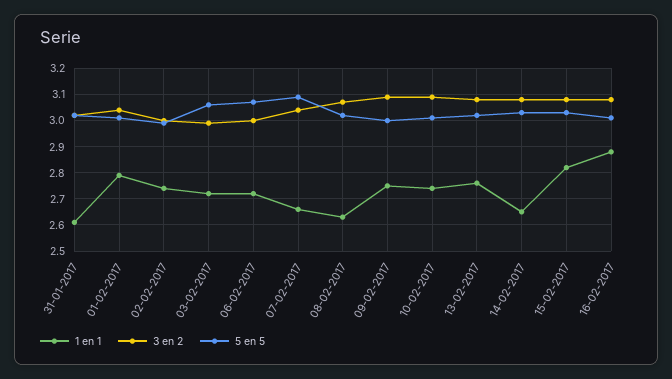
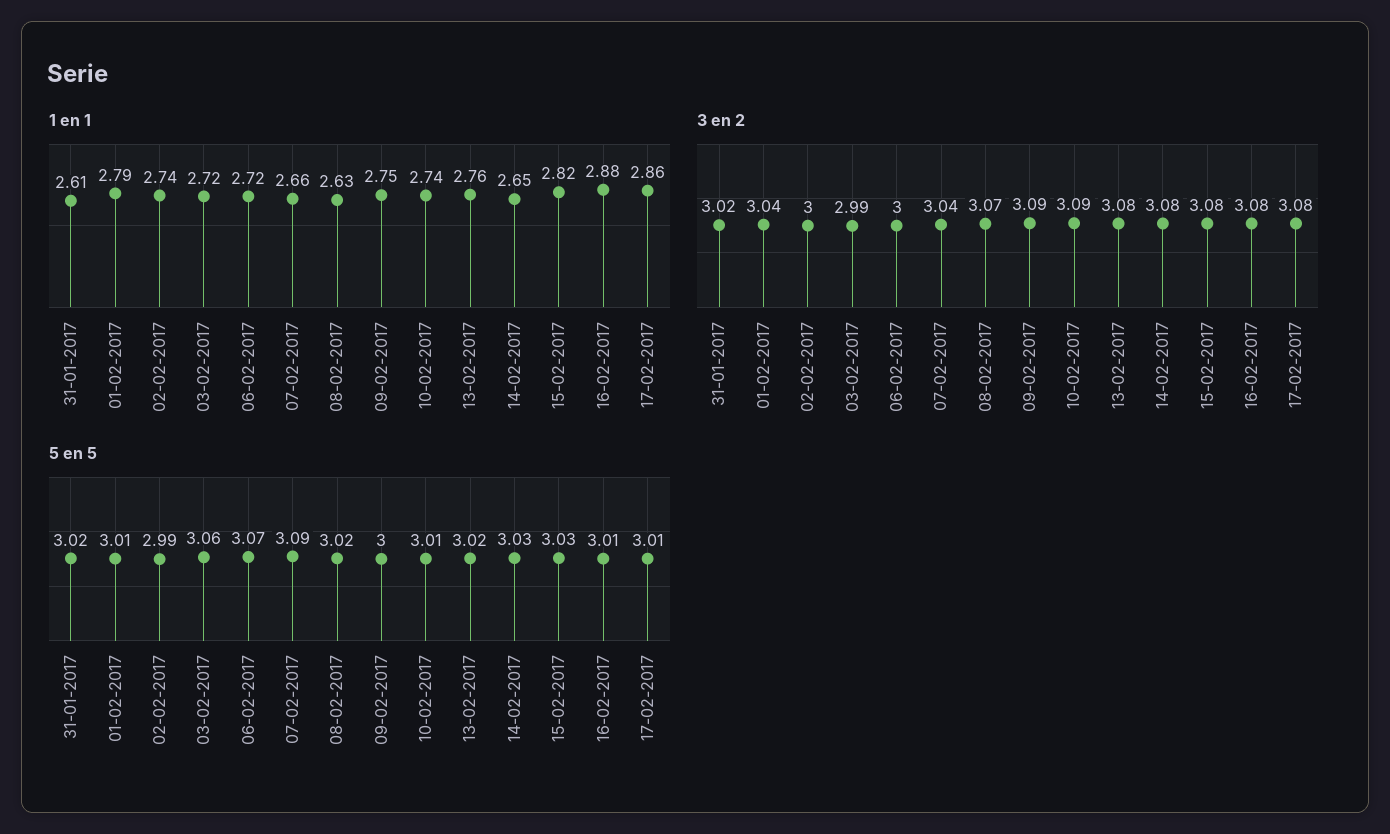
1 en 1, 17-02-2017: none -> 2.86
3 en 2, 17-02-2017: none -> 3.08
5 en 5, 17-02-2017: none -> 3.01

